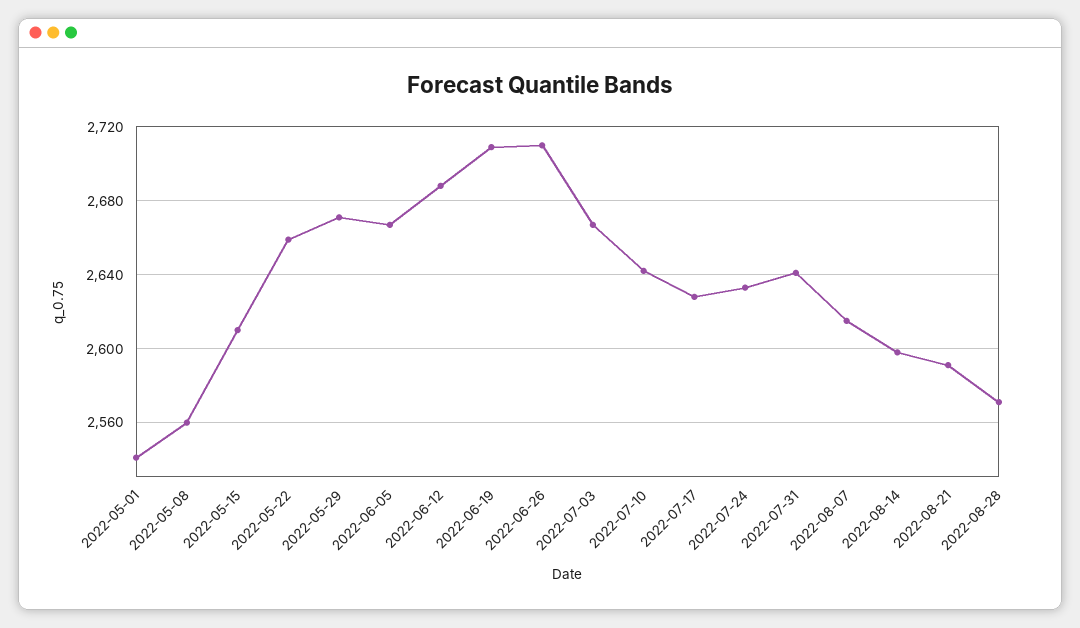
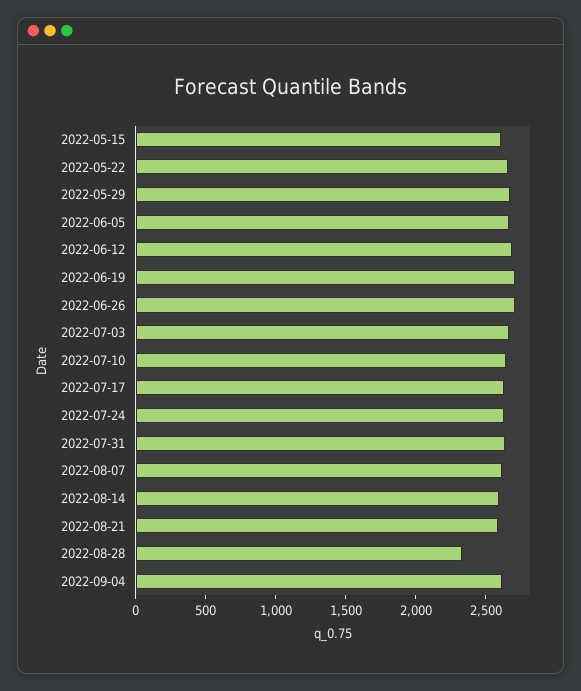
2022-05-01: 2540 -> none
2022-05-08: 2560 -> none
2022-08-28: 2570 -> 2300
2022-09-04: none -> 2600

